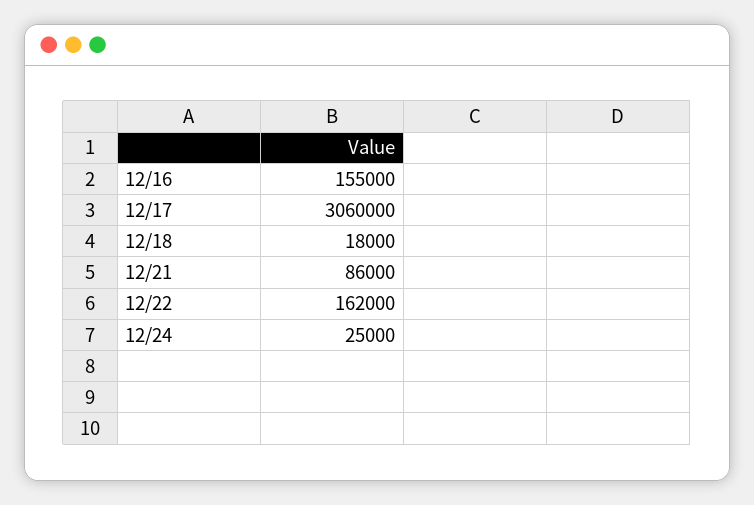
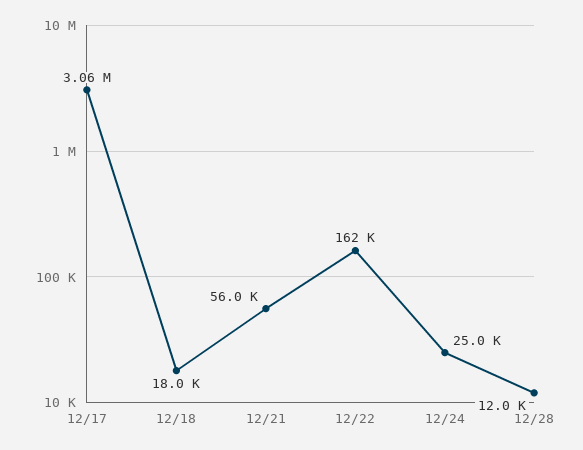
12/16: 155000 -> none
12/21: 86000 -> 56000
12/28: none -> 12000

